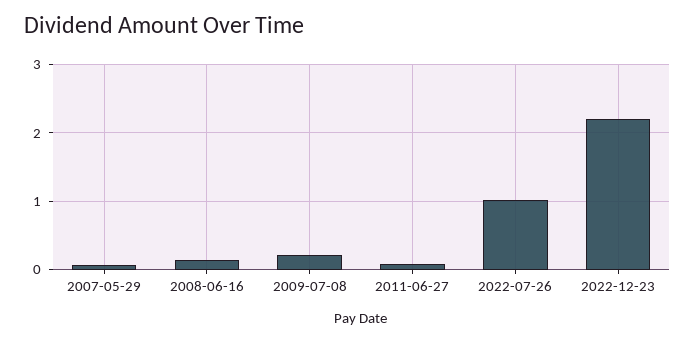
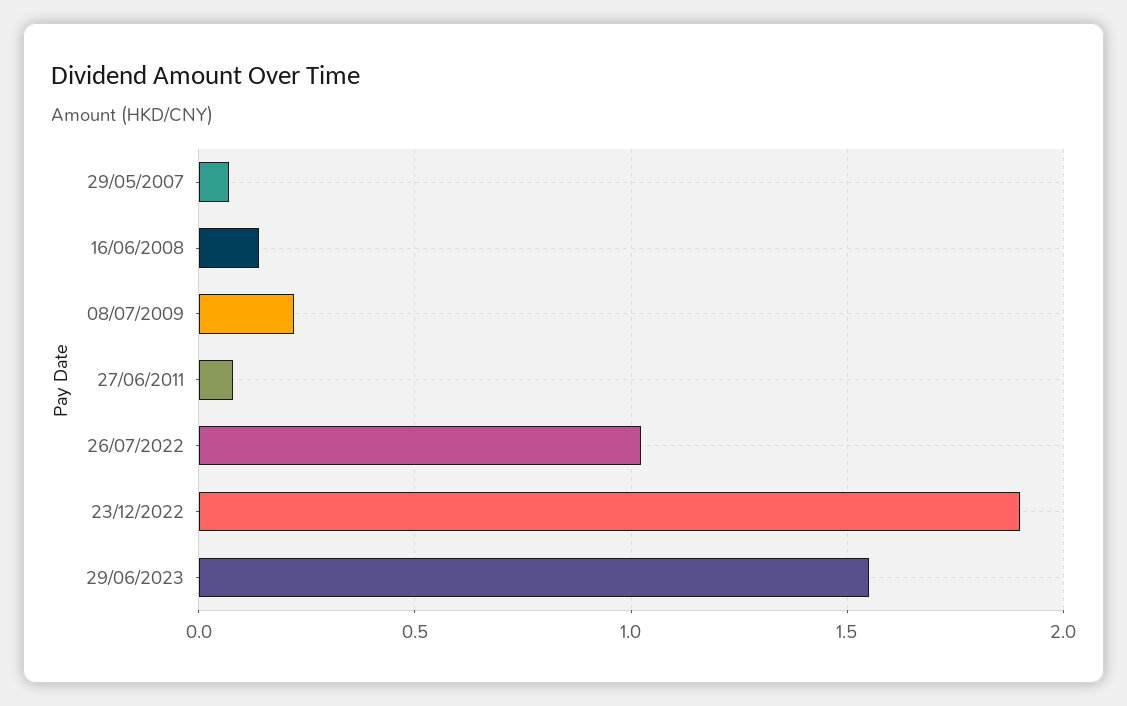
2022-12-23: 2.2 -> 1.9
29/06/2023: none -> 1.55

